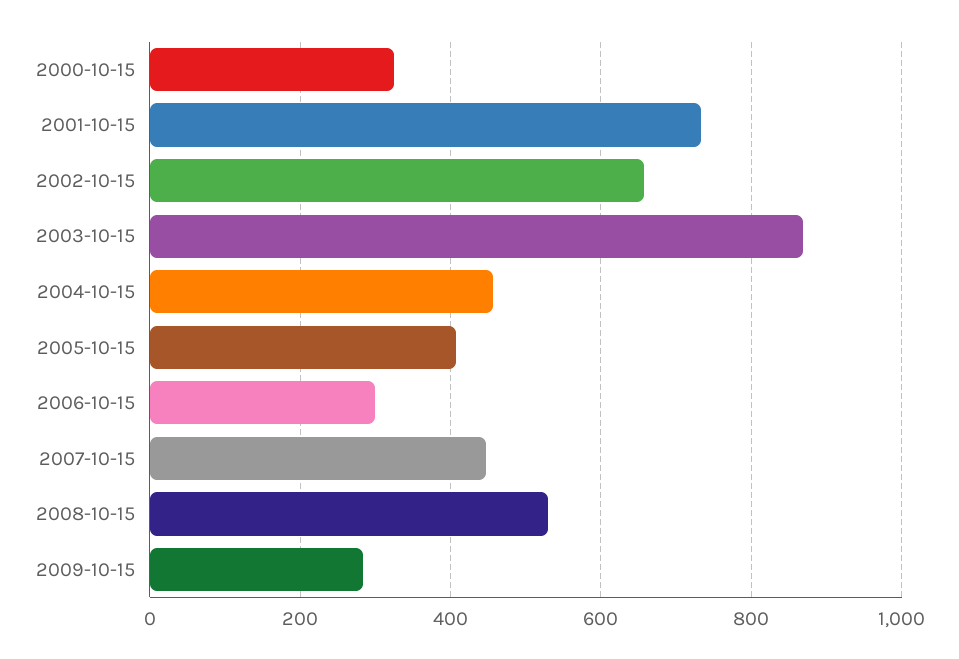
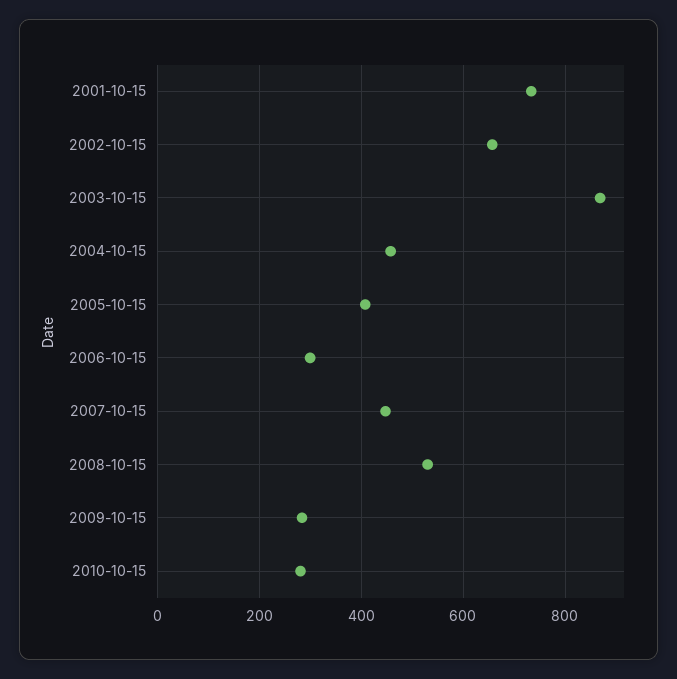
2000-10-15: 320 -> none
2010-10-15: none -> 280

